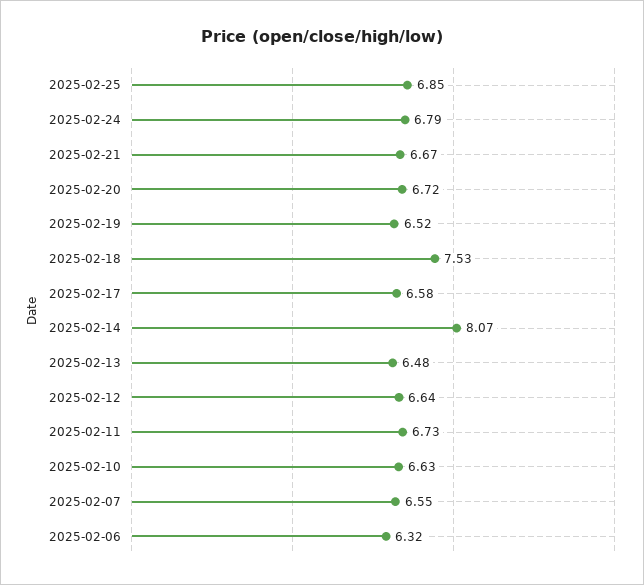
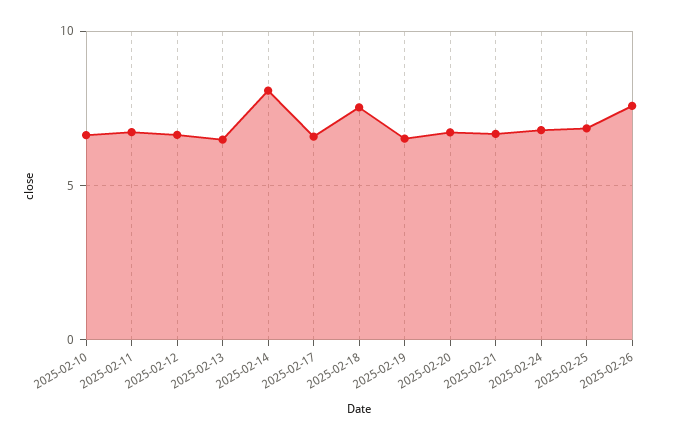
2025-02-07: 6.55 -> none
2025-02-06: 6.32 -> none
2025-02-26: none -> 7.5

